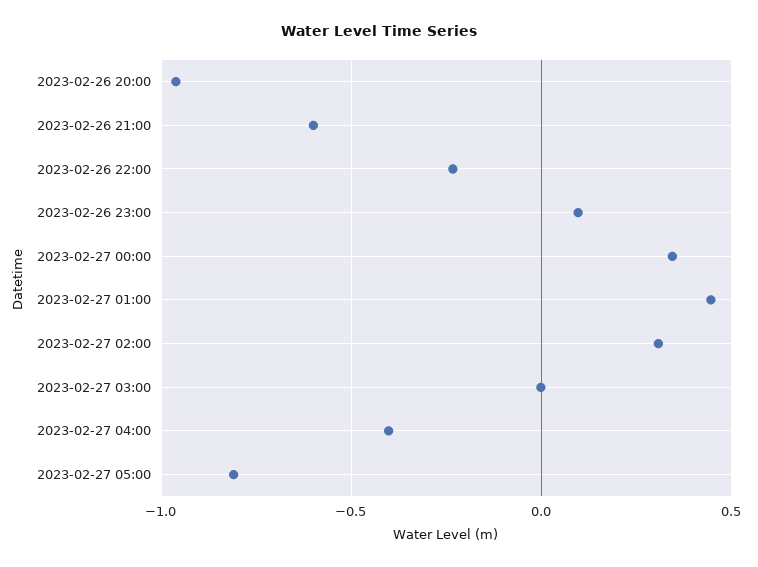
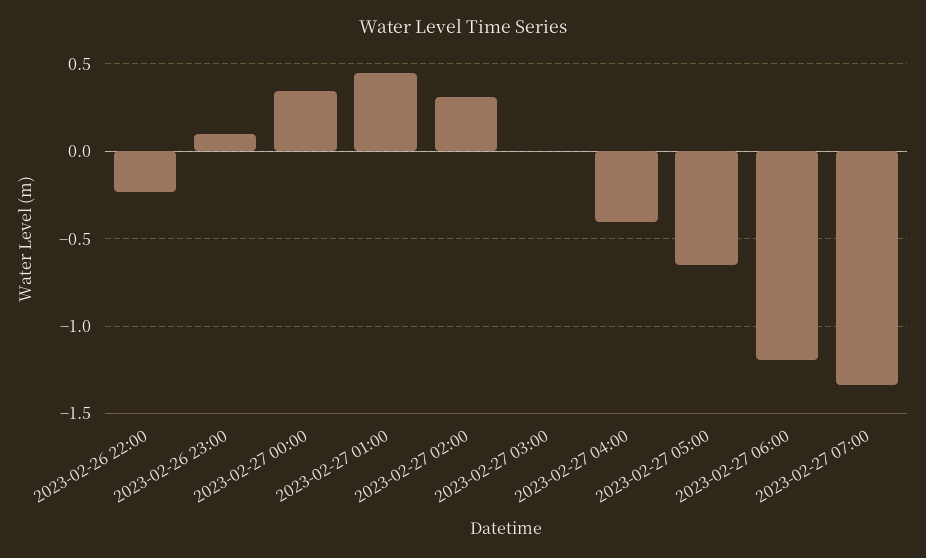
2023-02-26 20:00: -0.95 -> none
2023-02-26 21:00: -0.6 -> none
2023-02-27 05:00: -0.8 -> -0.65
2023-02-27 06:00: none -> -1.2
2023-02-27 07:00: none -> -1.35

